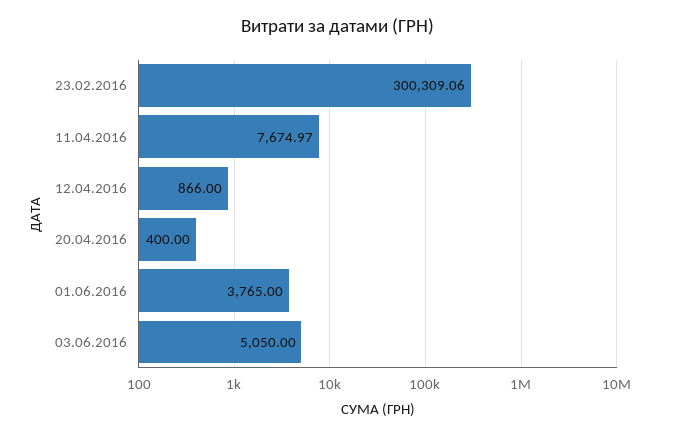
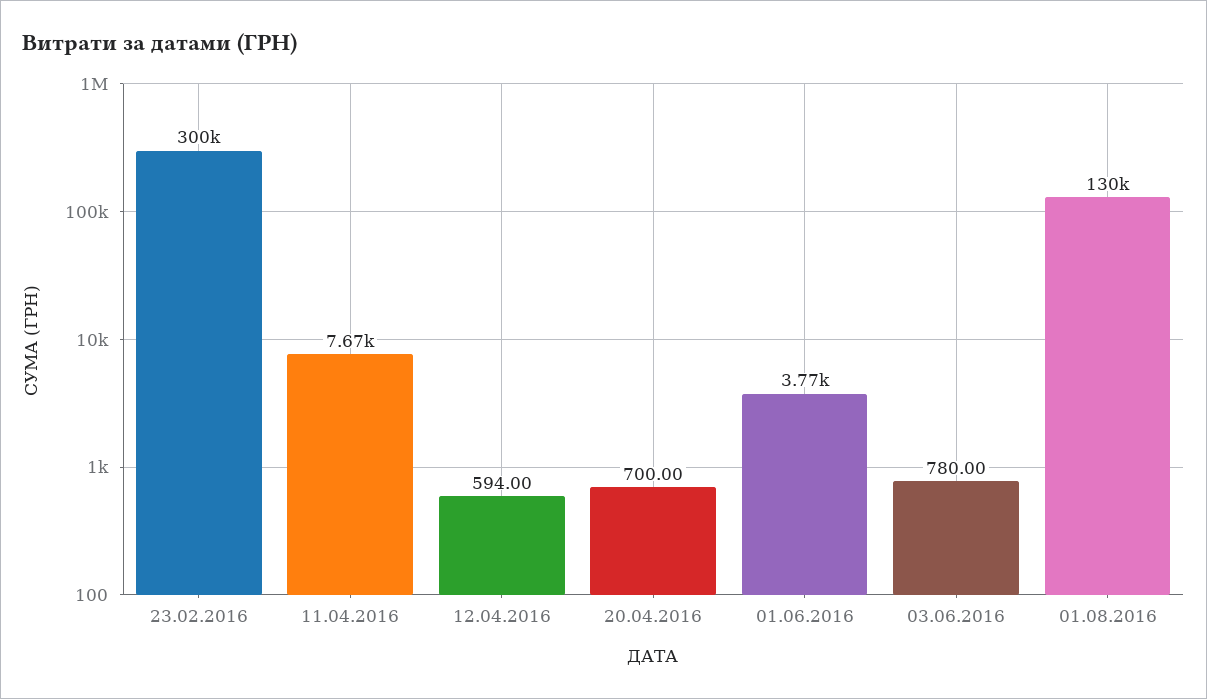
12.04.2016: 866 -> 594
20.04.2016: 400 -> 700
03.06.2016: 5050 -> 780
01.08.2016: none -> 130000

